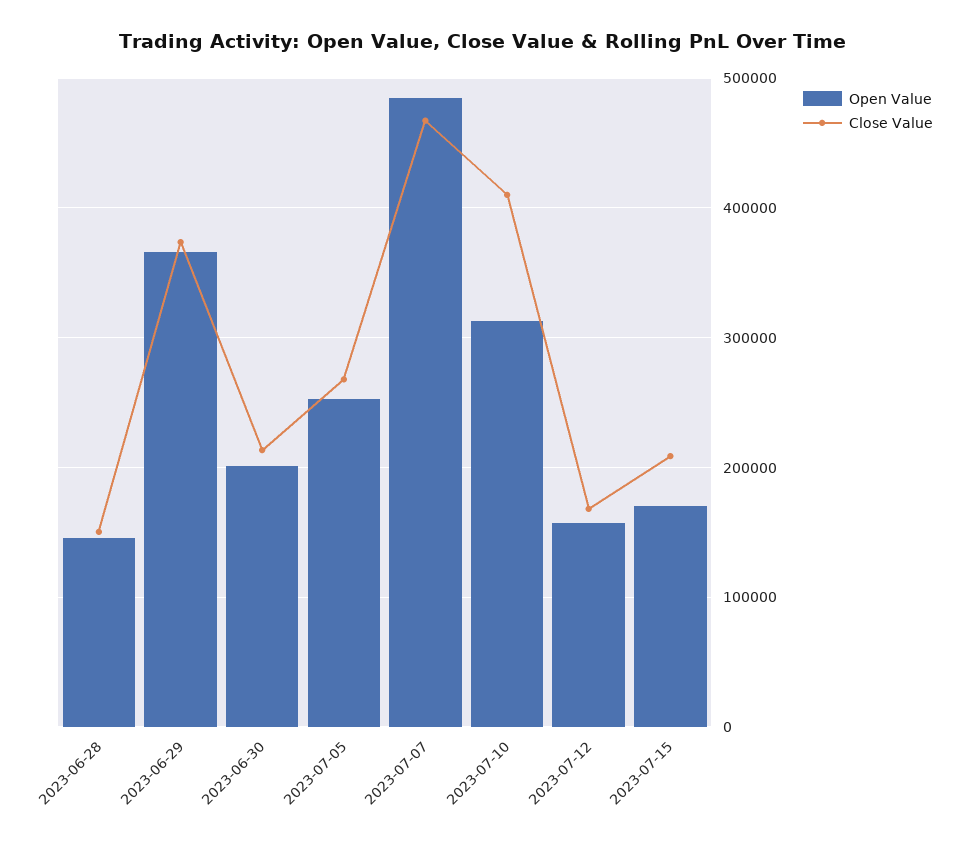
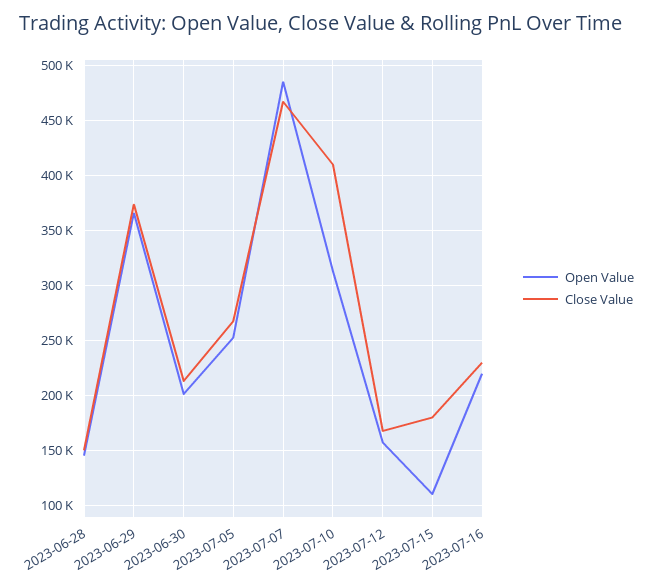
Open Value, 2023-07-15: 170000 -> 110000
Close Value, 2023-07-15: 210000 -> 180000
Open Value, 2023-07-16: none -> 220000
Close Value, 2023-07-16: none -> 230000

